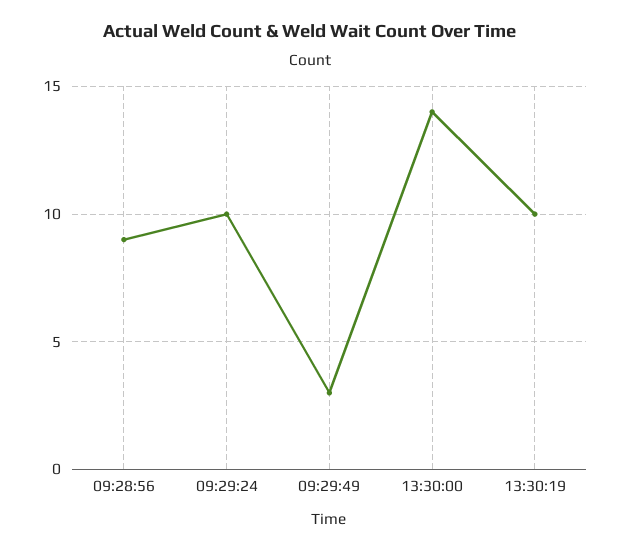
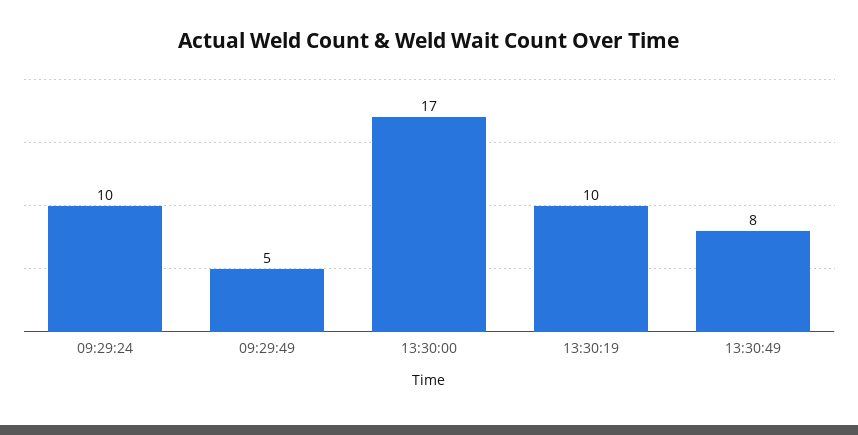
09:28:56: 9 -> none
09:29:49: 3 -> 5
13:30:00: 14 -> 17
13:30:49: none -> 8

